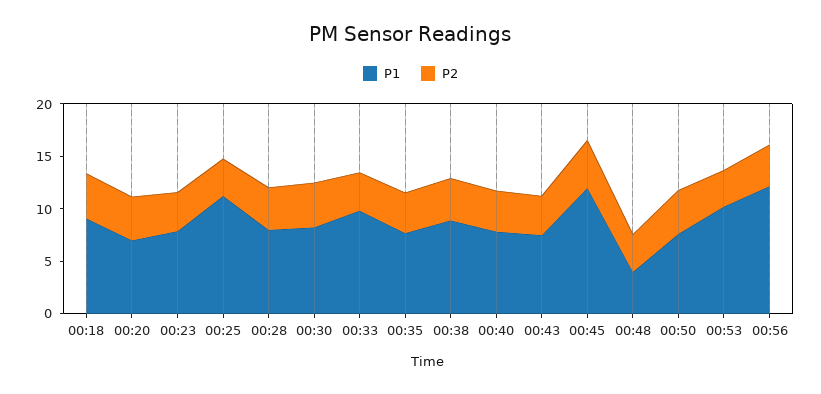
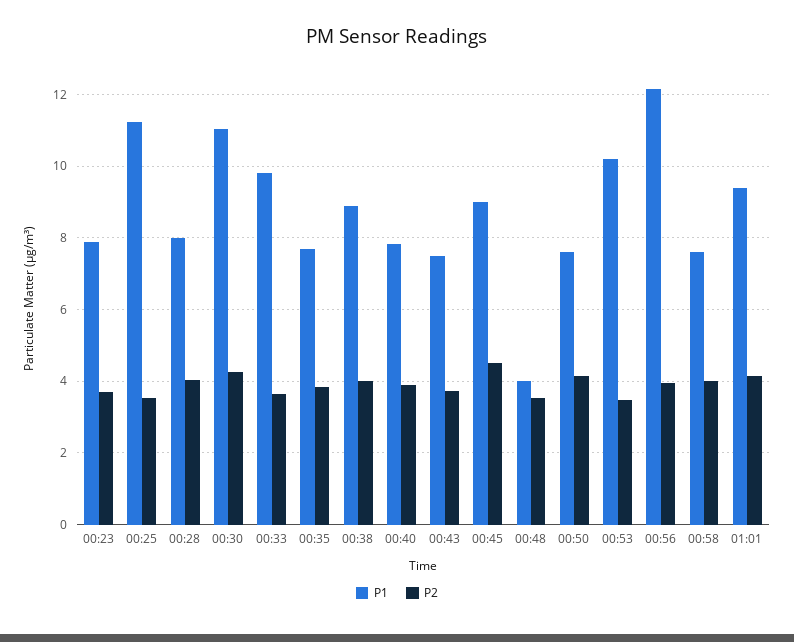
P1, 00:18: 9 -> none
P2, 00:18: 4 -> none
P1, 00:20: 7 -> none
P2, 00:20: 4 -> none
P1, 00:30: 8 -> 11
P1, 00:45: 12 -> 9
P1, 00:58: none -> 7.6
P2, 00:58: none -> 4
P1, 01:01: none -> 9.4
P2, 01:01: none -> 4.2

